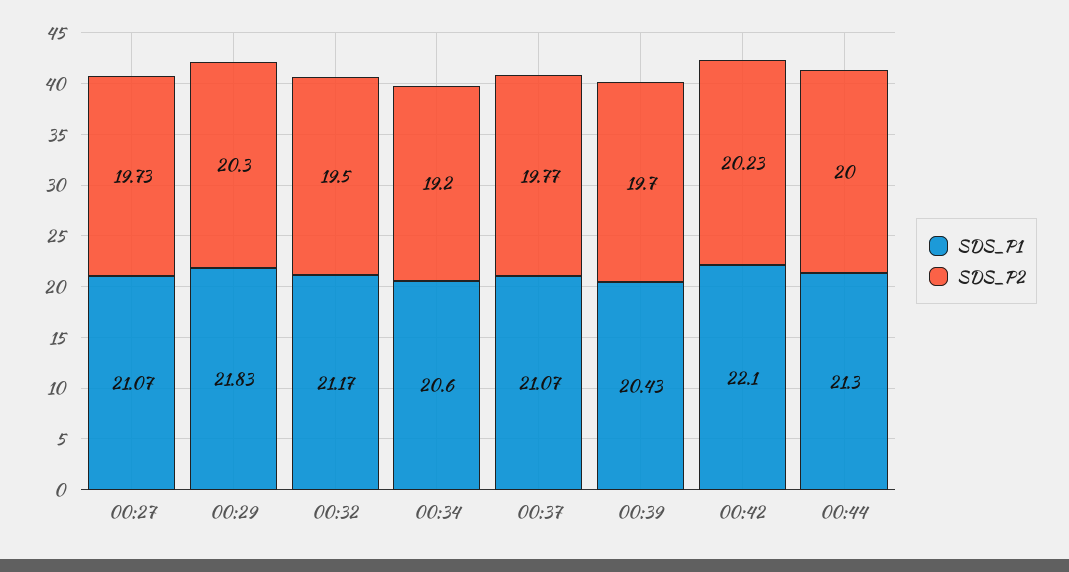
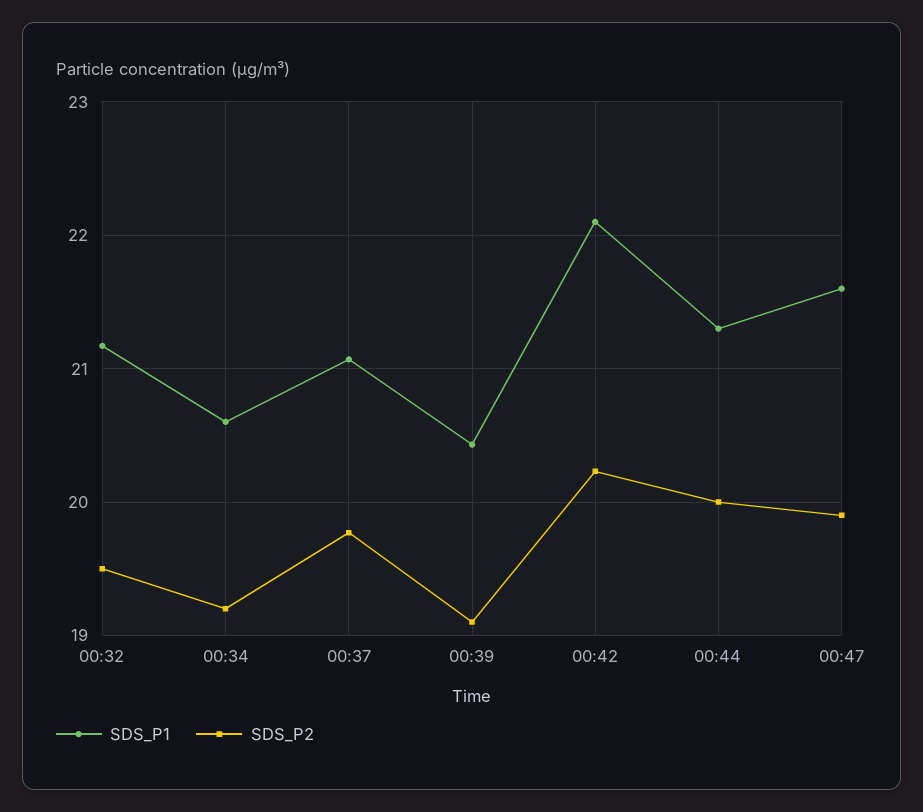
SDS_P1, 00:27: 21.07 -> none
SDS_P2, 00:27: 19.73 -> none
SDS_P1, 00:29: 21.83 -> none
SDS_P2, 00:29: 20.3 -> none
SDS_P2, 00:39: 19.7 -> 19.1
SDS_P1, 00:47: none -> 21.6
SDS_P2, 00:47: none -> 19.9

